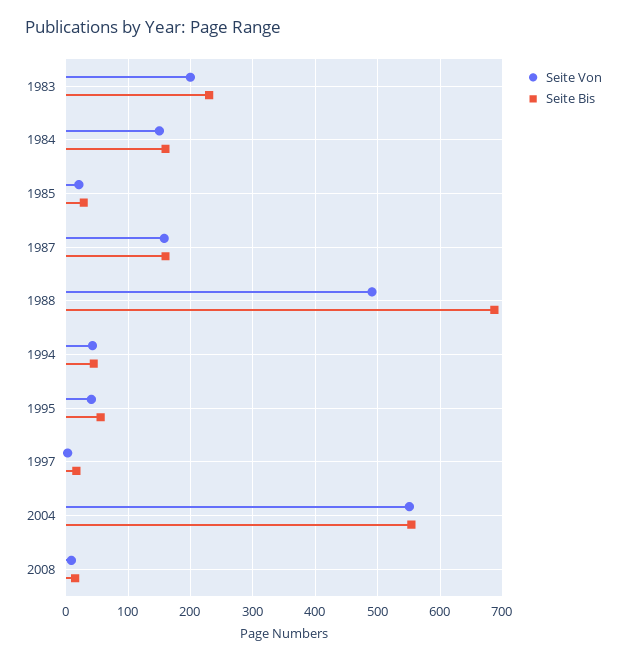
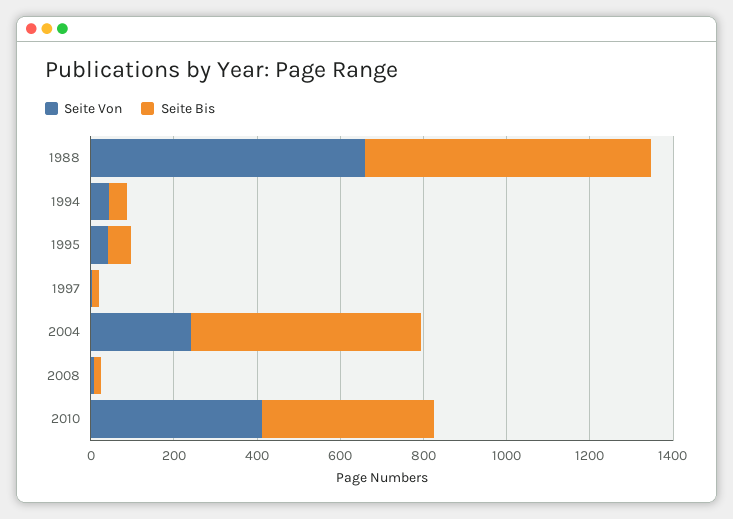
Seite Von, 1983: 200 -> none
Seite Bis, 1983: 230 -> none
Seite Von, 1984: 150 -> none
Seite Bis, 1984: 160 -> none
Seite Von, 1985: 20 -> none
Seite Bis, 1985: 30 -> none
Seite Von, 1987: 160 -> none
Seite Bis, 1987: 160 -> none
Seite Von, 1988: 490 -> 650
Seite Von, 2004: 550 -> 250
Seite Von, 2010: none -> 400
Seite Bis, 2010: none -> 400

